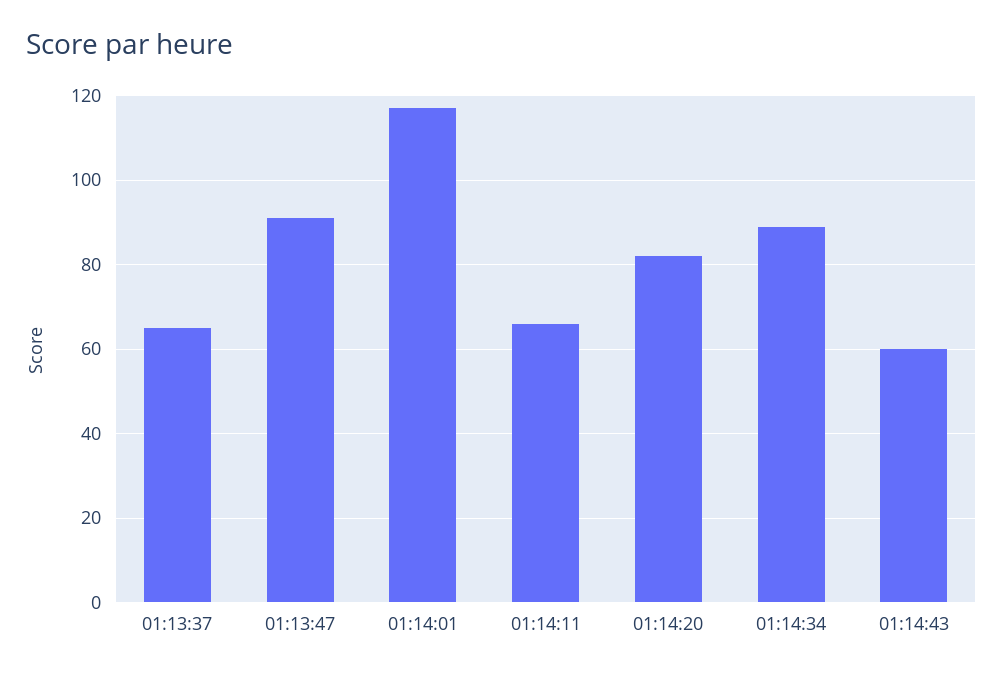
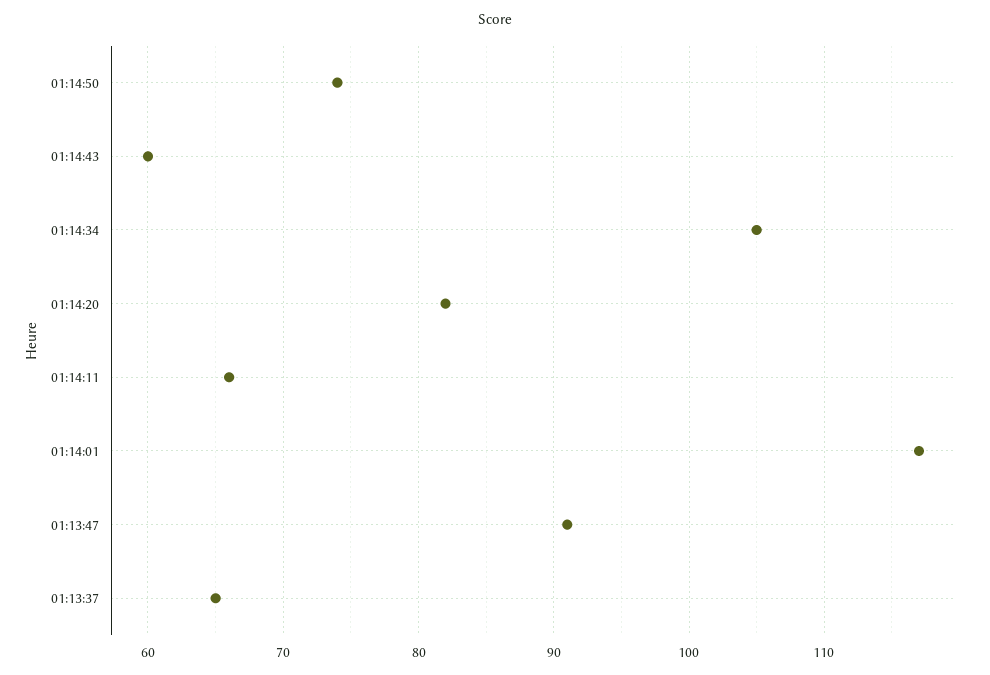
01:14:34: 90 -> 105
01:14:50: none -> 74

